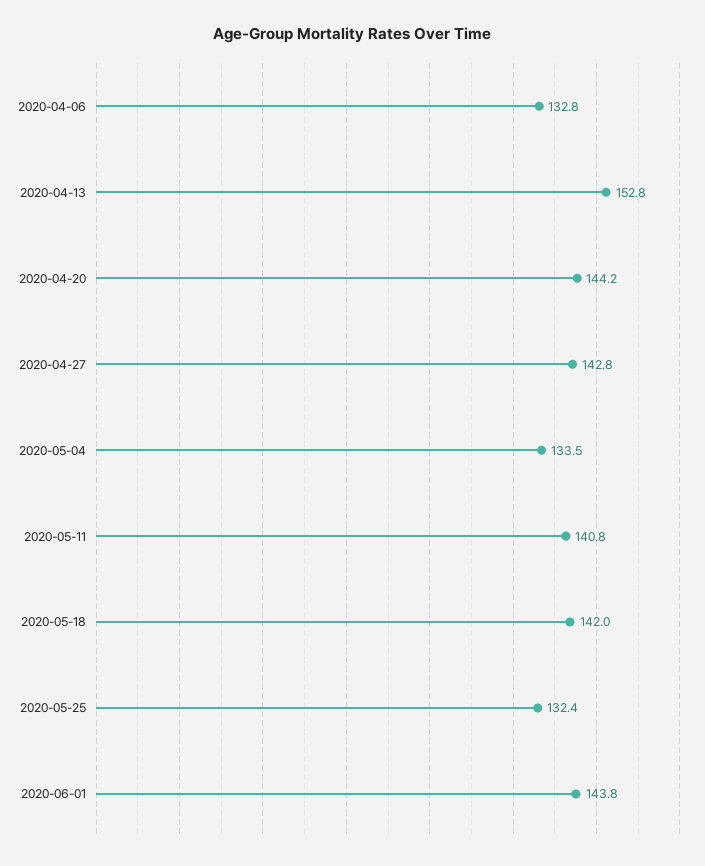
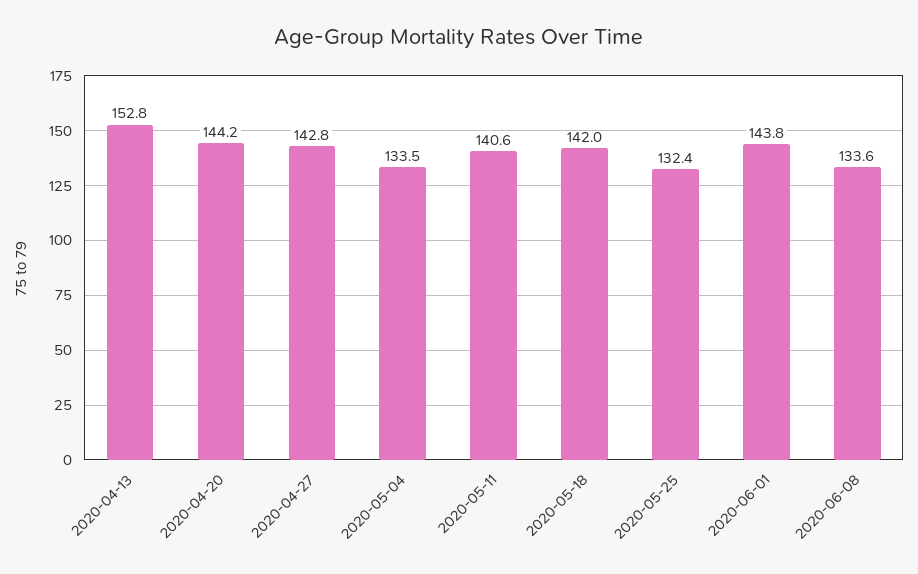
2020-04-06: 132.8 -> none
2020-05-11: 140.8 -> 140.6
2020-06-08: none -> 133.6

